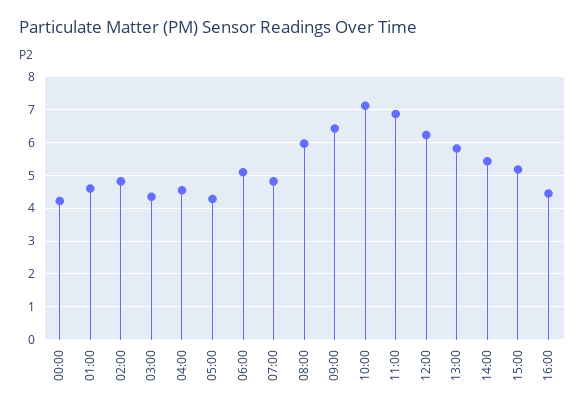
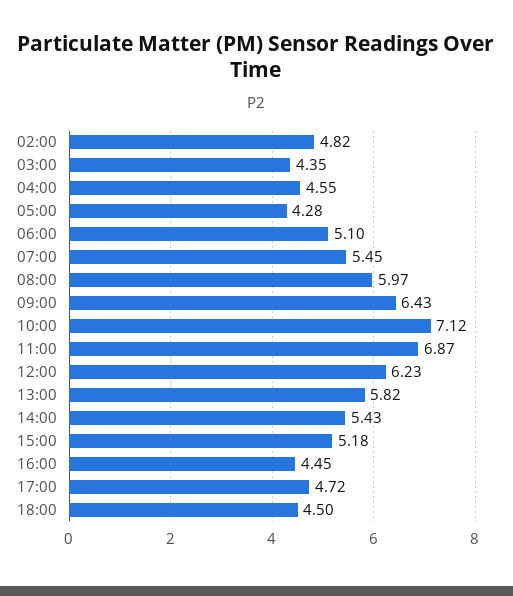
00:00: 4.2 -> none
01:00: 4.6 -> none
07:00: 4.8 -> 5.45
17:00: none -> 4.72
18:00: none -> 4.5

